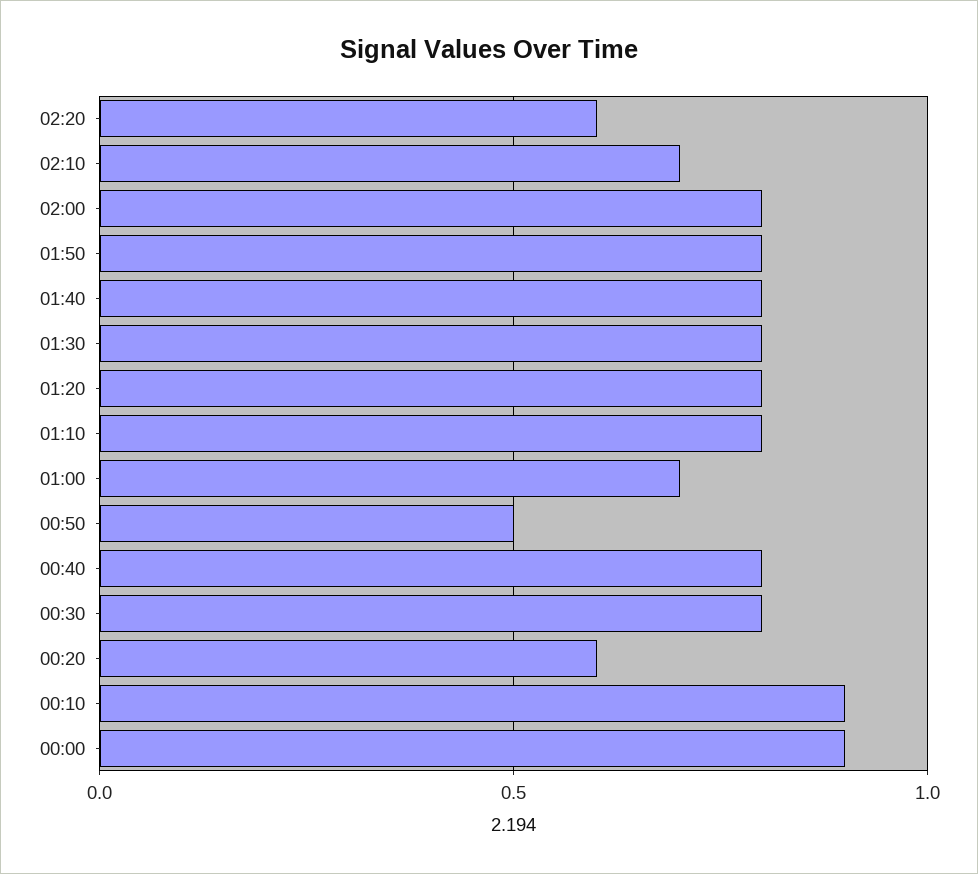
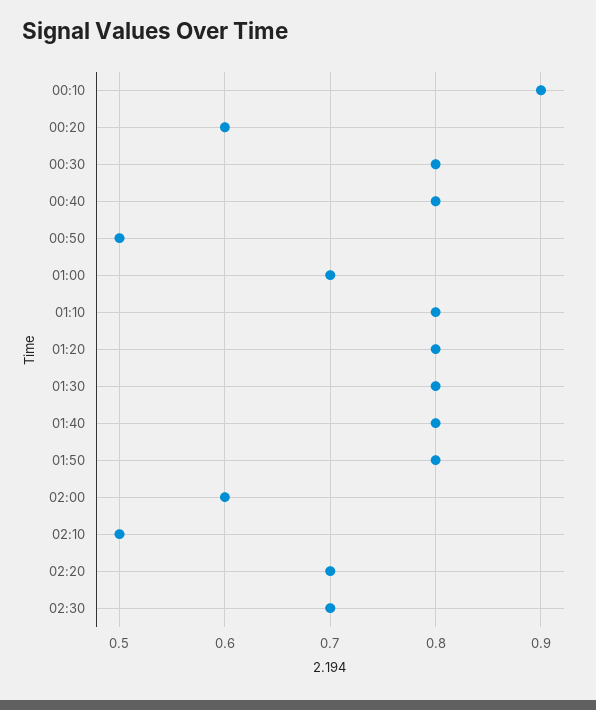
02:20: 0.6 -> 0.7
02:10: 0.7 -> 0.5
02:00: 0.8 -> 0.6
00:00: 0.9 -> none
02:30: none -> 0.7

